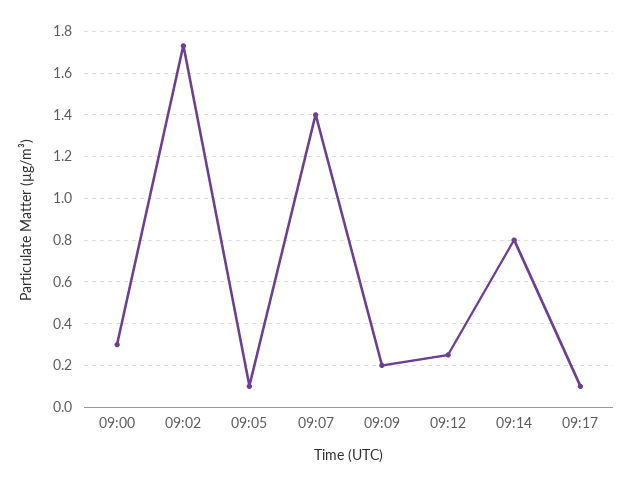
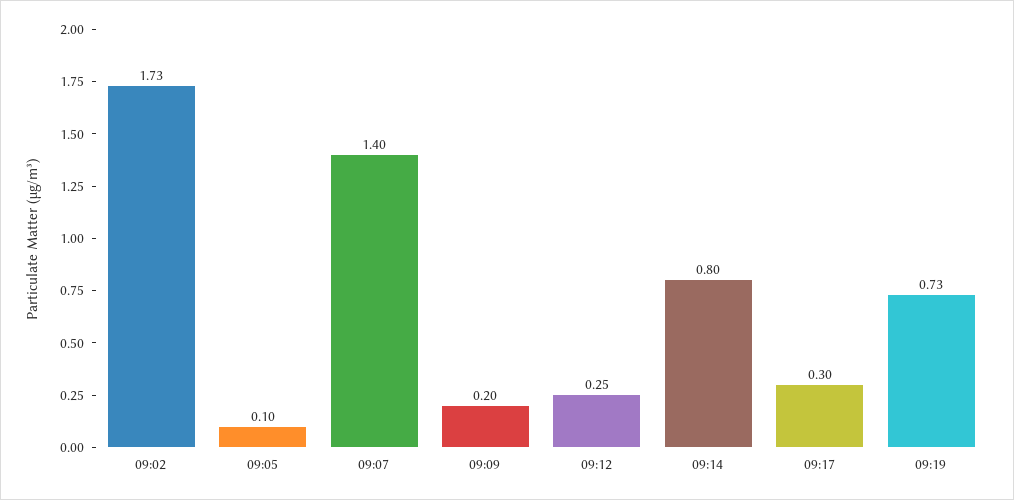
09:00: 0.3 -> none
09:17: 0.1 -> 0.3
09:19: none -> 0.73

